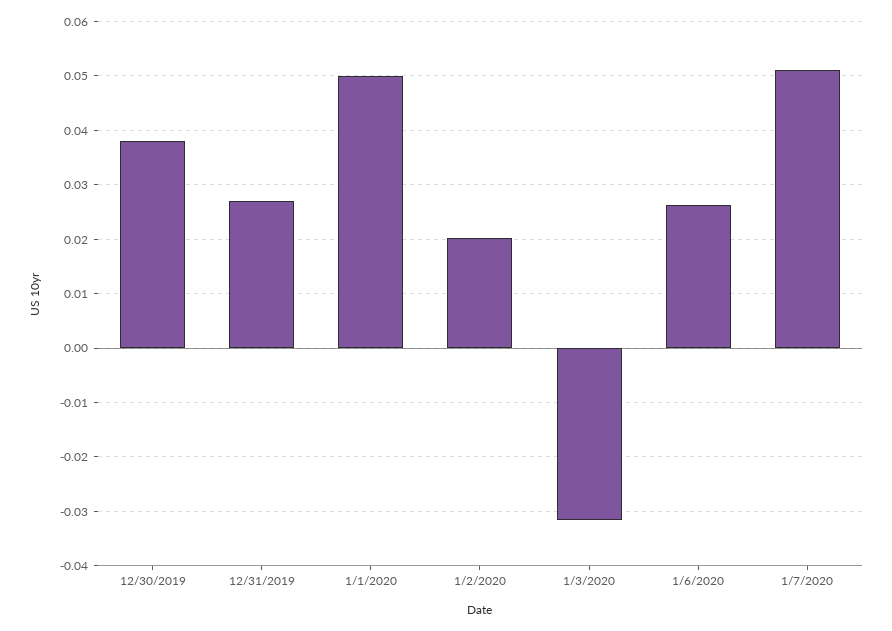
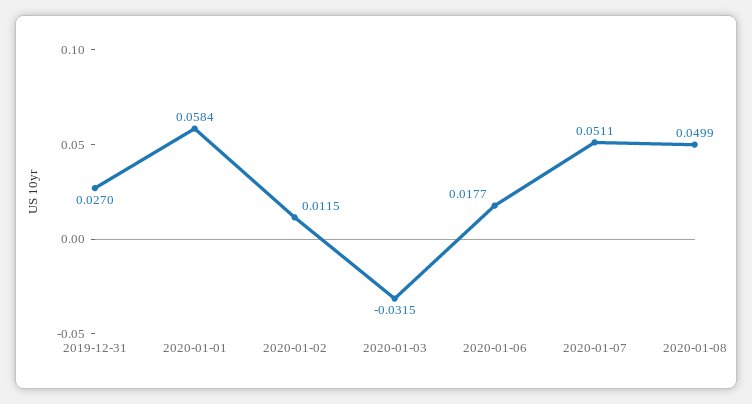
12/30/2019: 0.038 -> none
1/1/2020: 0.05 -> 0.0584
1/2/2020: 0.02 -> 0.0115
1/6/2020: 0.026 -> 0.0177
2020-01-08: none -> 0.0499

